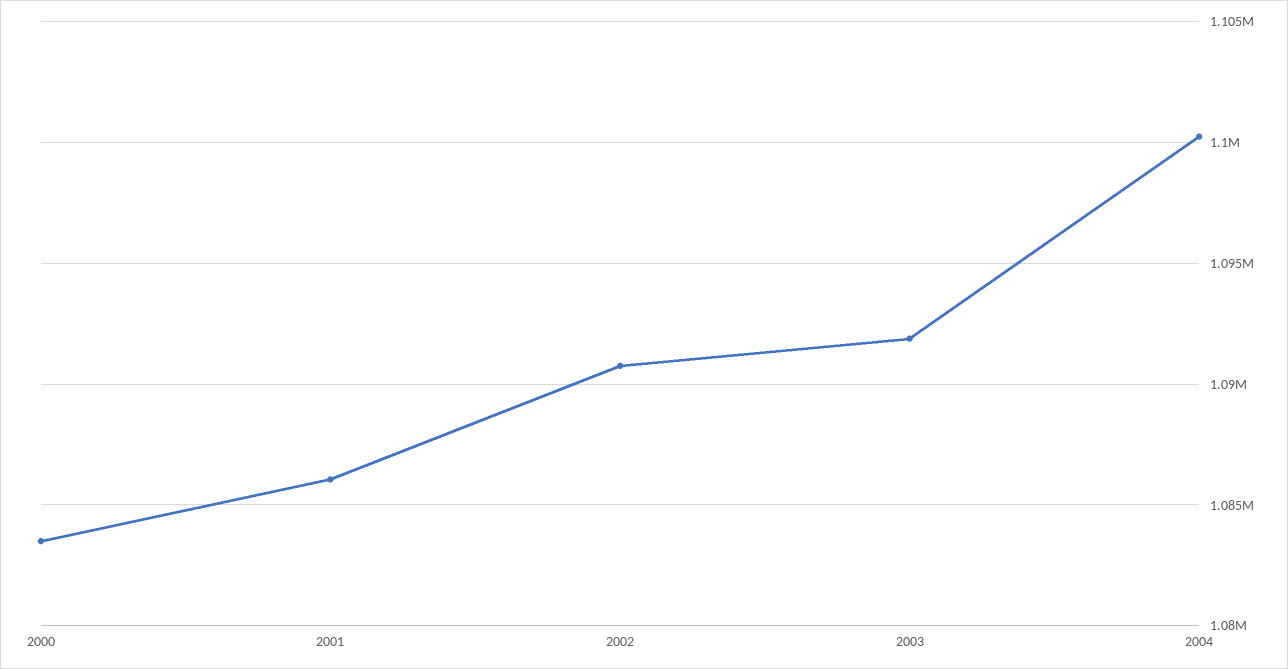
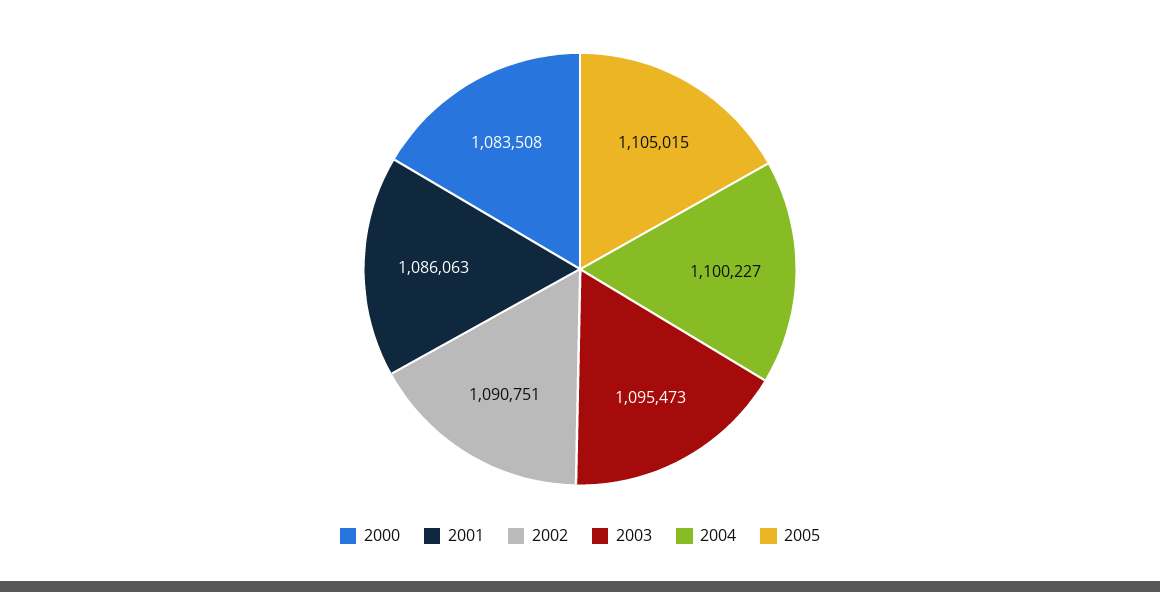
2003: 1092000 -> 1095473
2005: none -> 1105015

